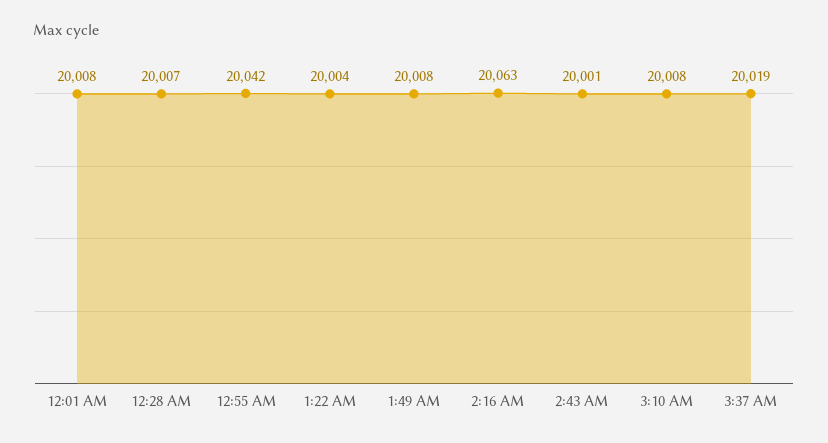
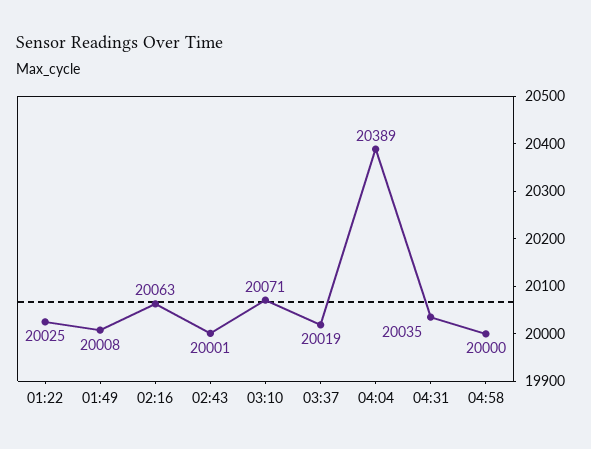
12:01 AM: 20008 -> none
12:28 AM: 20007 -> none
12:55 AM: 20042 -> none
1:22 AM: 20004 -> 20025
3:10 AM: 20008 -> 20071
04:04: none -> 20389
04:31: none -> 20035
04:58: none -> 20000

